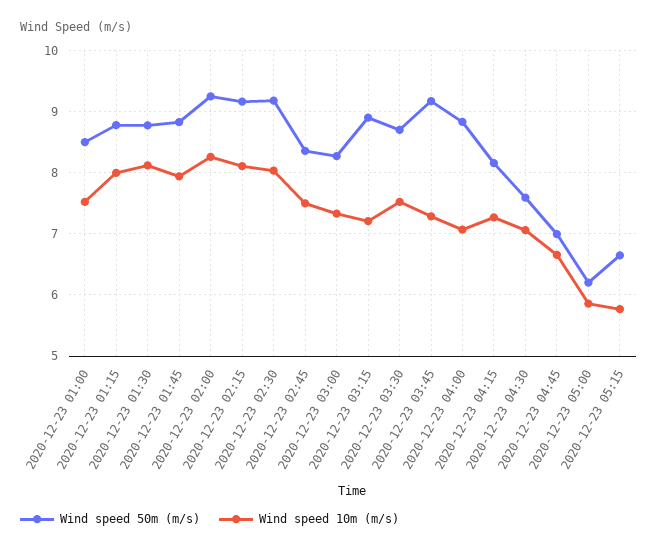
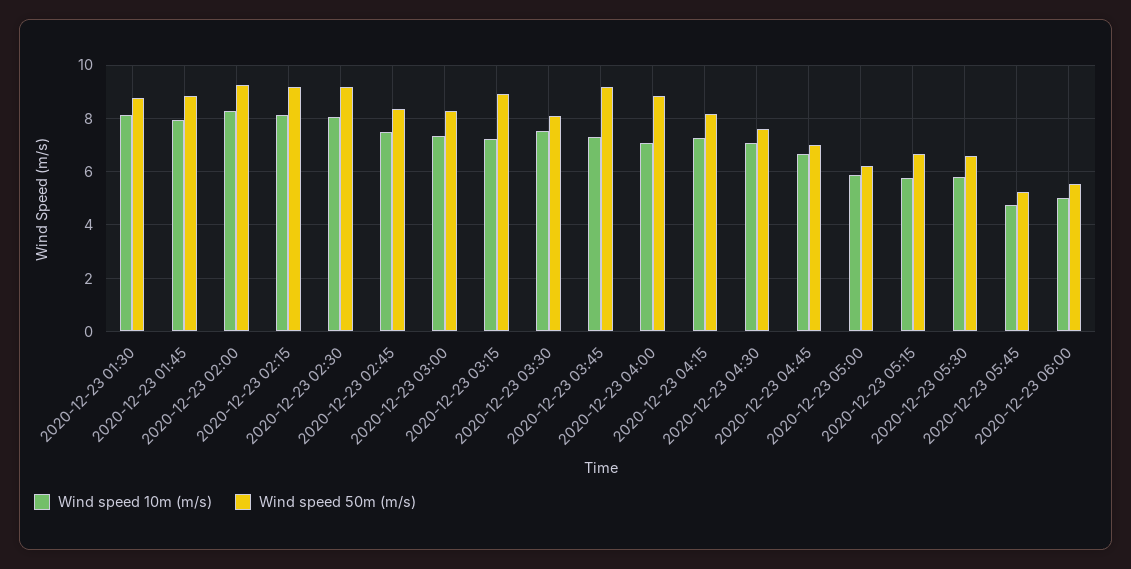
Wind speed 50m (m/s), 2020-12-23 01:00: 8.5 -> none
Wind speed 10m (m/s), 2020-12-23 01:00: 7.5 -> none
Wind speed 50m (m/s), 2020-12-23 01:15: 8.8 -> none
Wind speed 10m (m/s), 2020-12-23 01:15: 8 -> none
Wind speed 50m (m/s), 2020-12-23 03:30: 8.7 -> 8
Wind speed 10m (m/s), 2020-12-23 05:30: none -> 5.75
Wind speed 50m (m/s), 2020-12-23 05:30: none -> 6.5
Wind speed 10m (m/s), 2020-12-23 05:45: none -> 4.75
Wind speed 50m (m/s), 2020-12-23 05:45: none -> 5.25
Wind speed 10m (m/s), 2020-12-23 06:00: none -> 5
Wind speed 50m (m/s), 2020-12-23 06:00: none -> 5.5

